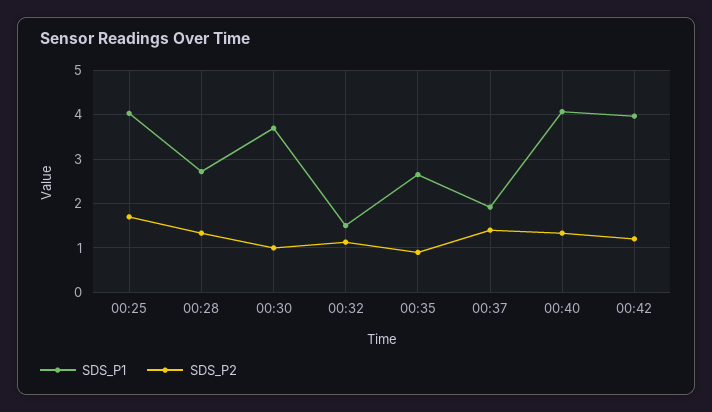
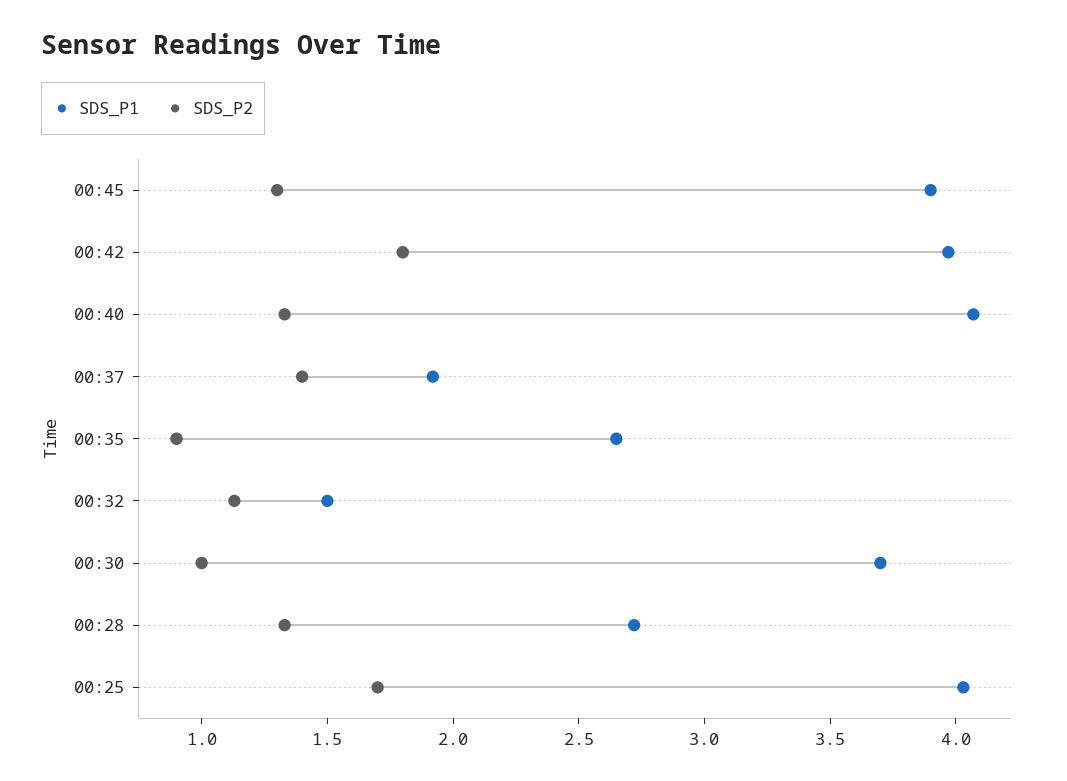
SDS_P2, 00:42: 1.2 -> 1.8
SDS_P1, 00:45: none -> 3.9
SDS_P2, 00:45: none -> 1.3

